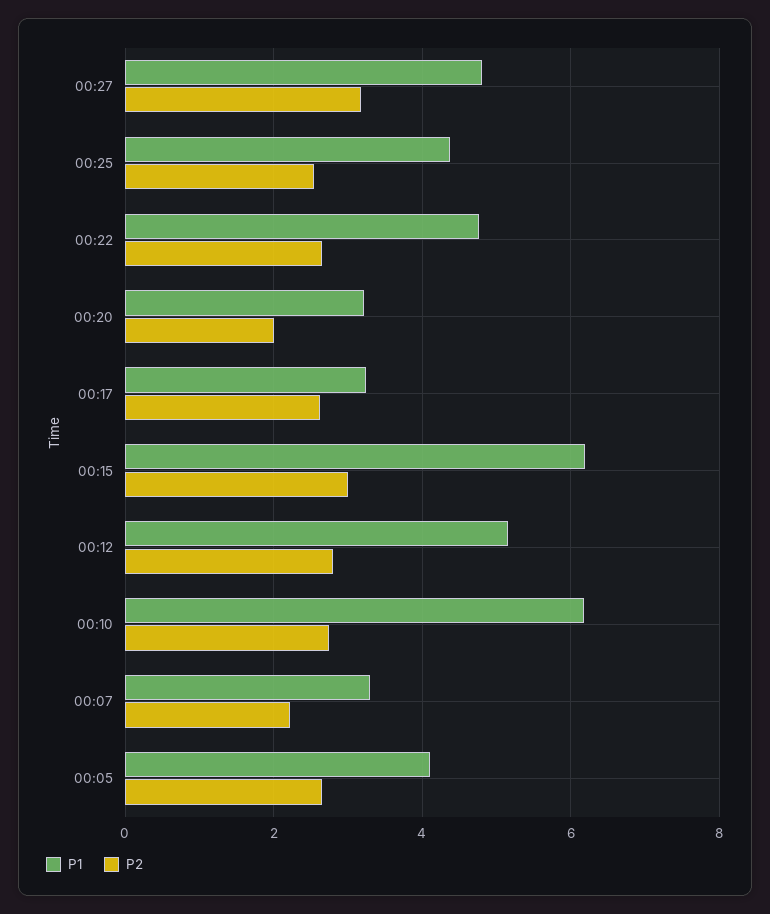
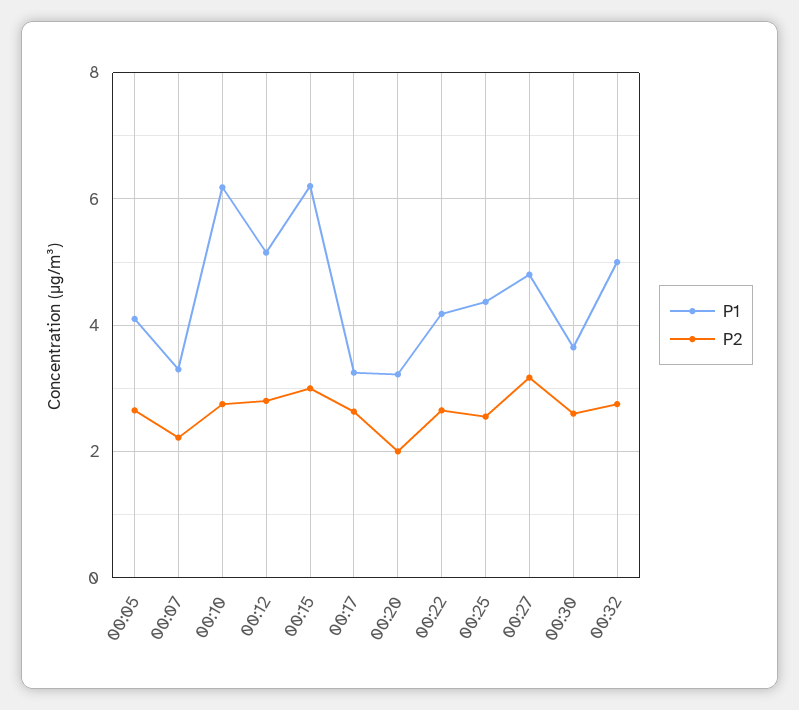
P1, 00:22: 4.8 -> 4.2
P1, 00:30: none -> 3.6
P2, 00:30: none -> 2.6
P1, 00:32: none -> 5
P2, 00:32: none -> 2.8

